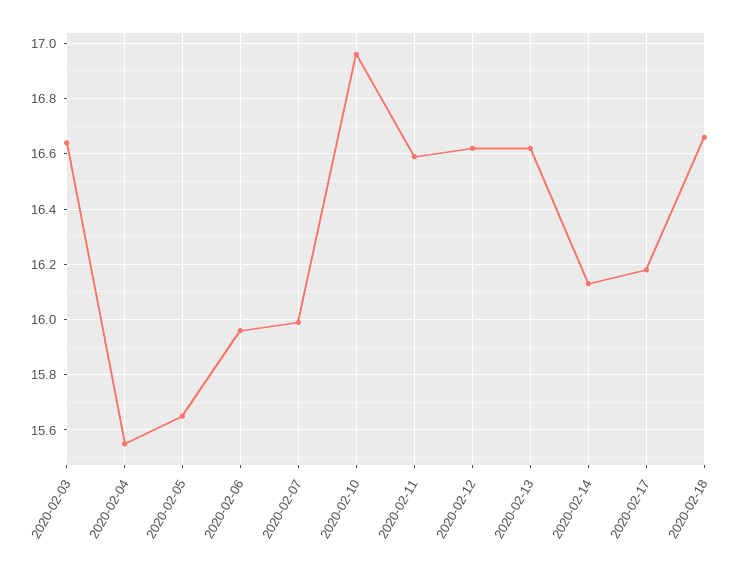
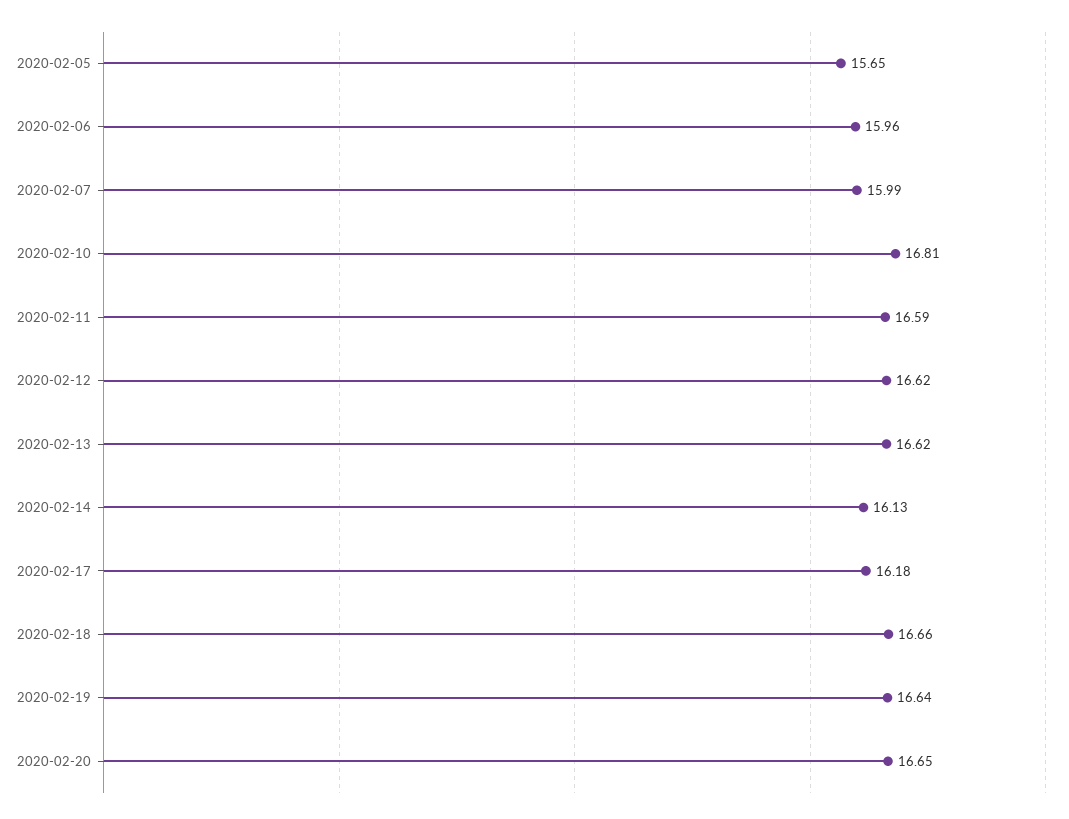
2020-02-03: 16.65 -> none
2020-02-04: 15.55 -> none
2020-02-10: 16.95 -> 16.81
2020-02-19: none -> 16.64
2020-02-20: none -> 16.65

